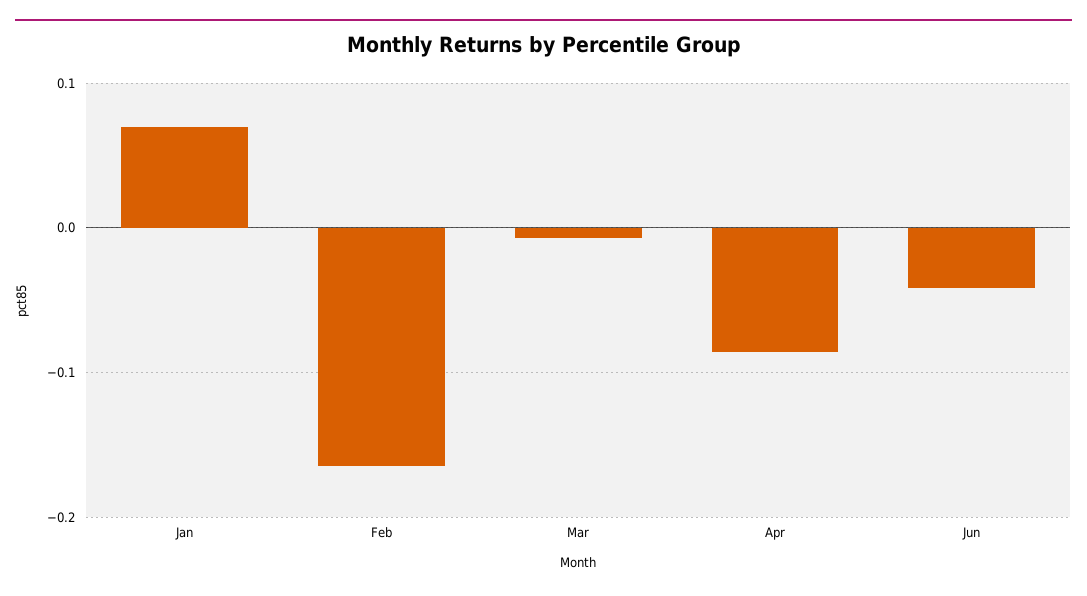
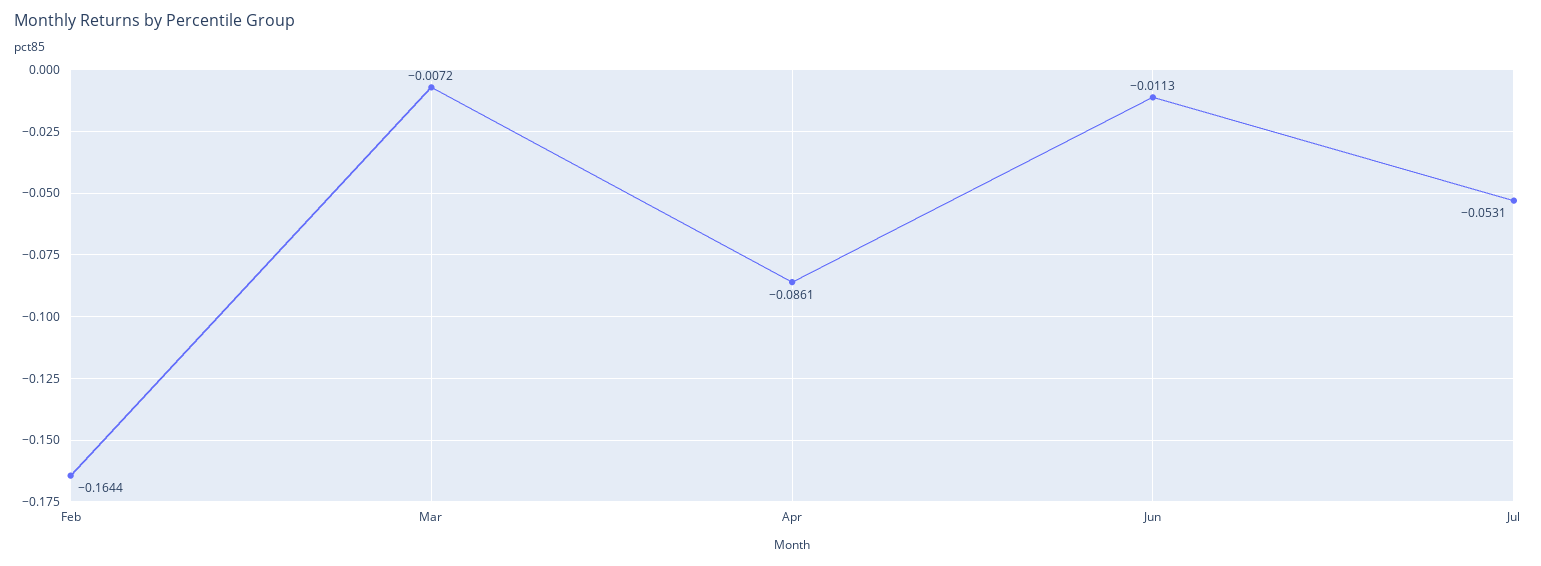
Jan: 0.07 -> none
Jun: -0.04 -> -0.0113
Jul: none -> -0.0531

